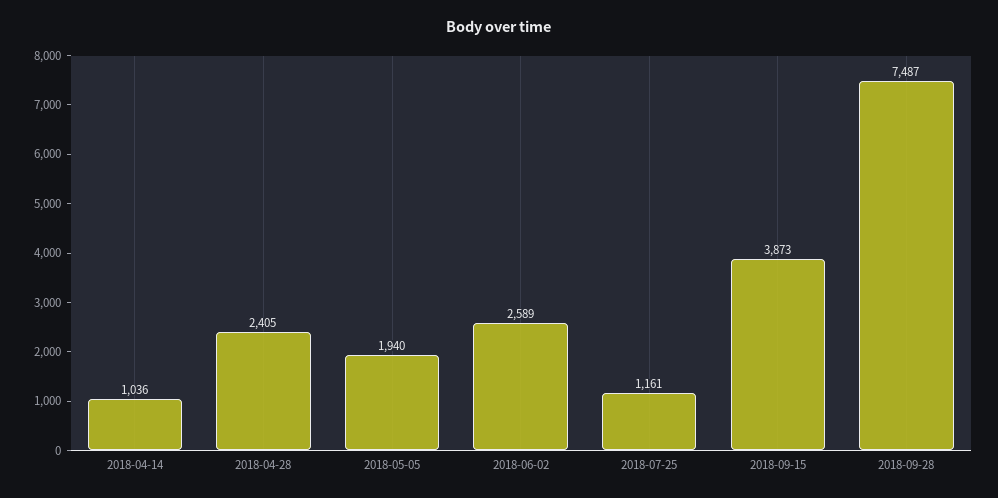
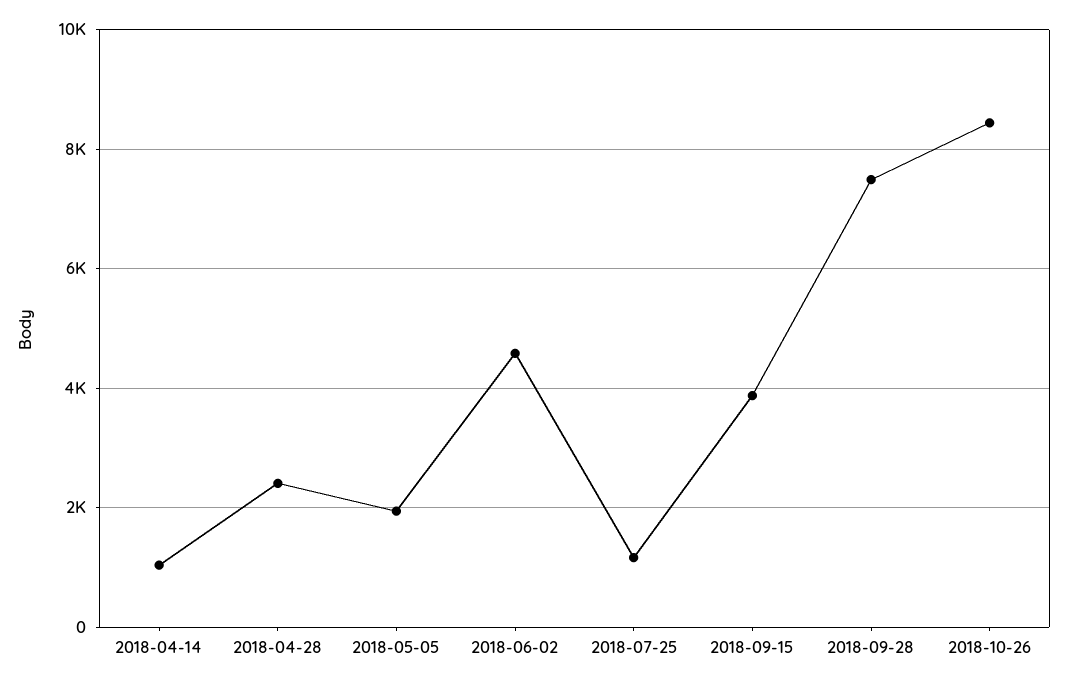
2018-06-02: 2589 -> 4600
2018-10-26: none -> 8400

